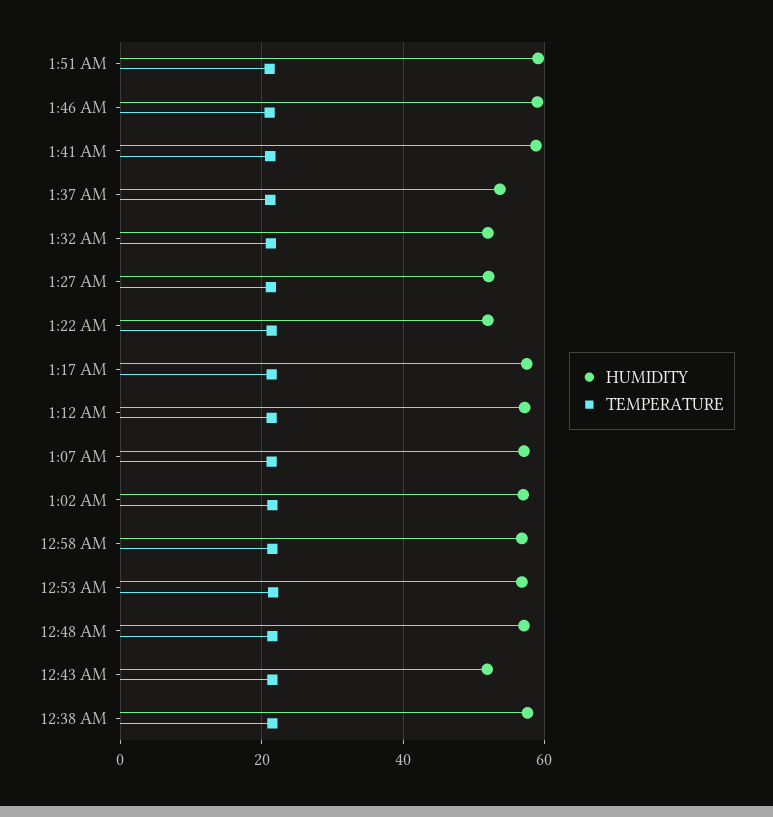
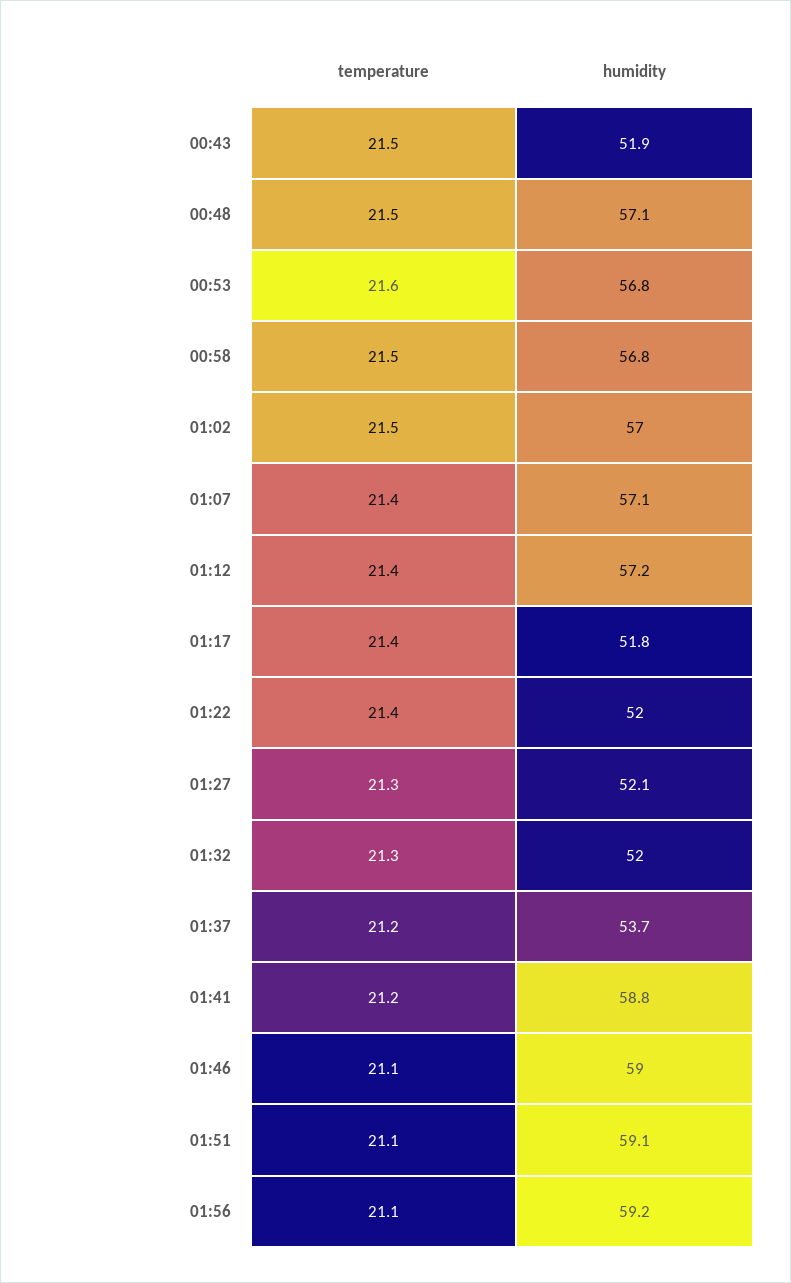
HUMIDITY, 1:17 AM: 58 -> 51.8
HUMIDITY, 12:38 AM: 58 -> none
TEMPERATURE, 12:38 AM: 22 -> none
TEMPERATURE, 01:56: none -> 21.1
HUMIDITY, 01:56: none -> 59.2

